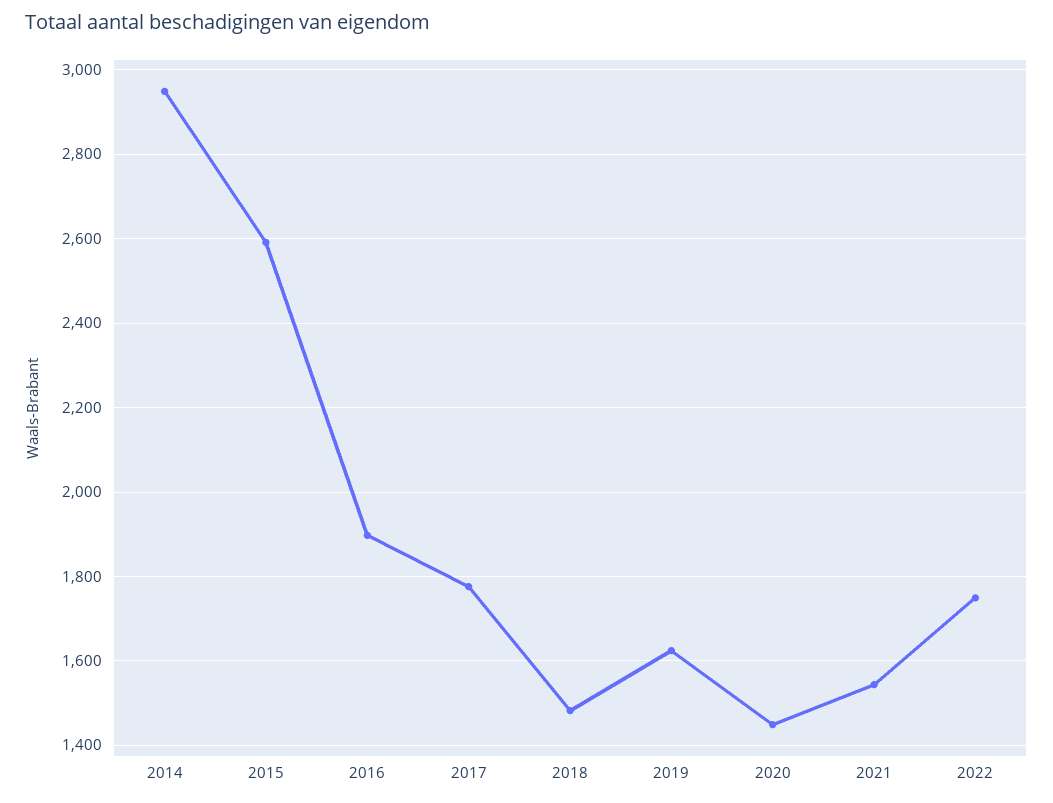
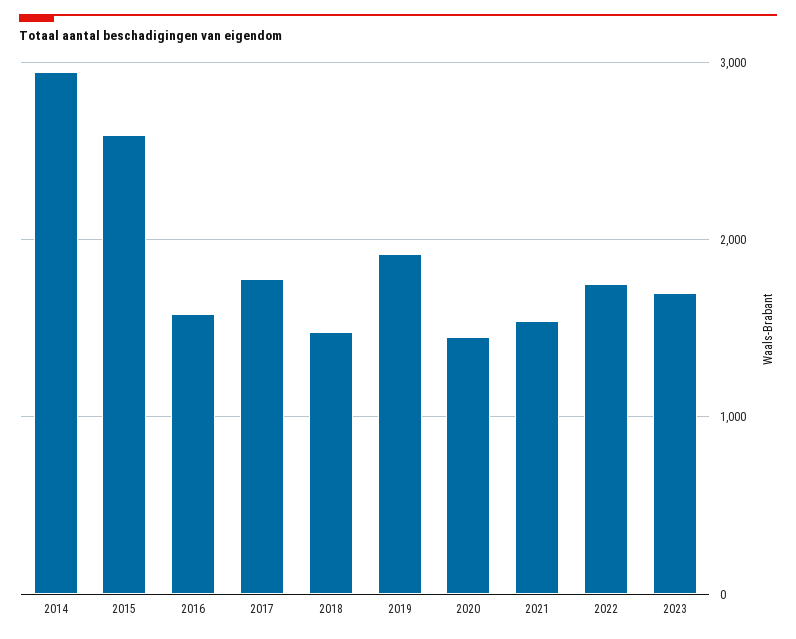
2016: 1900 -> 1600
2019: 1620 -> 1900
2023: none -> 1700

